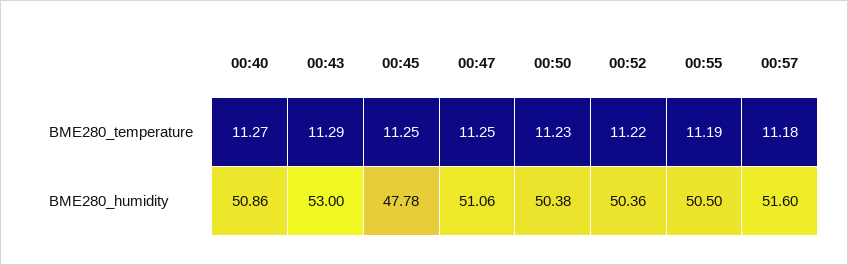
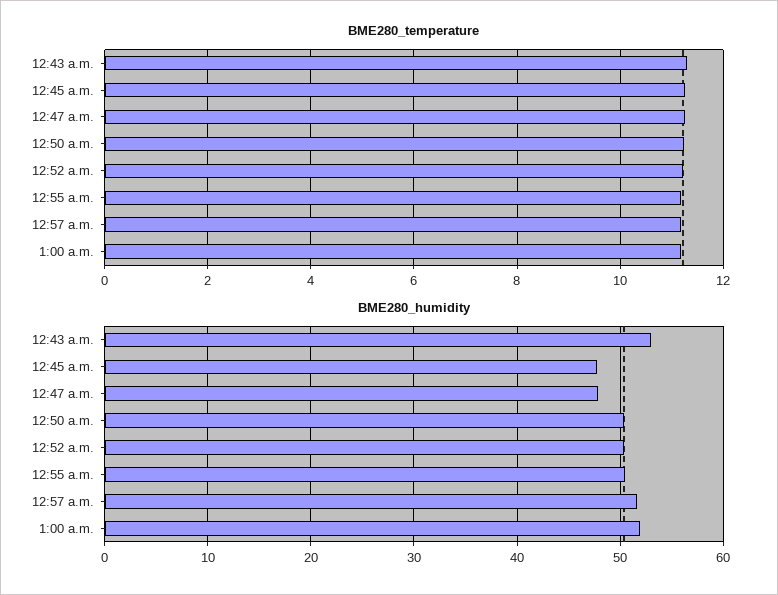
BME280_temperature, 00:40: 11.27 -> none
BME280_humidity, 00:40: 50.86 -> none
BME280_humidity, 00:47: 51.06 -> 48
BME280_temperature, 1:00 a.m.: none -> 11.2
BME280_humidity, 1:00 a.m.: none -> 52

